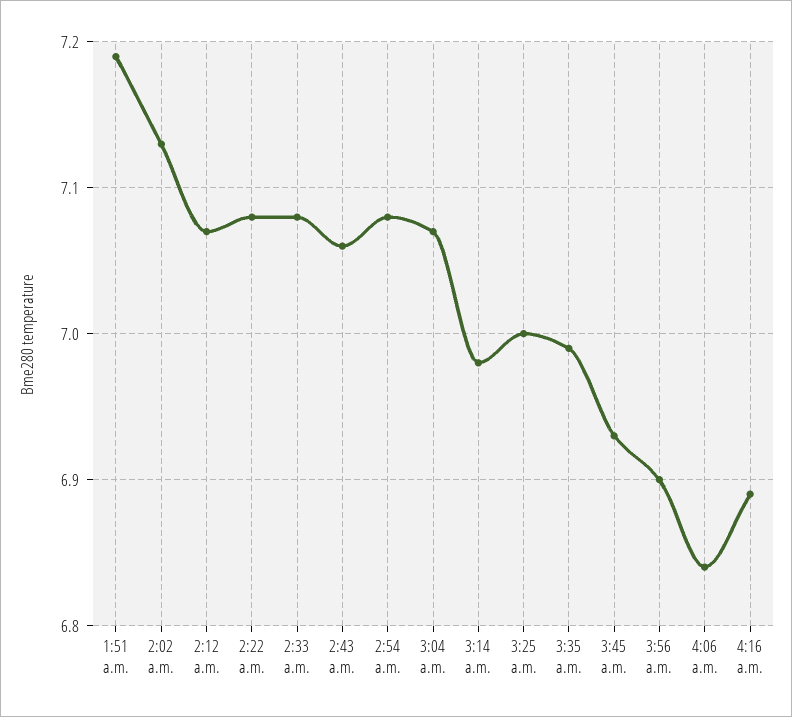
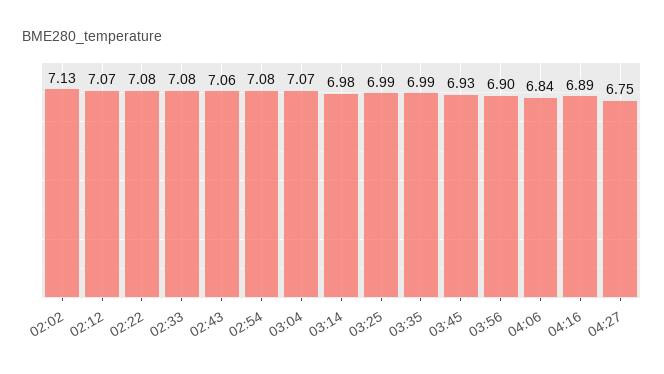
1:51 a.m.: 7.19 -> none
3:25 a.m.: 7 -> 6.99
04:27: none -> 6.75

